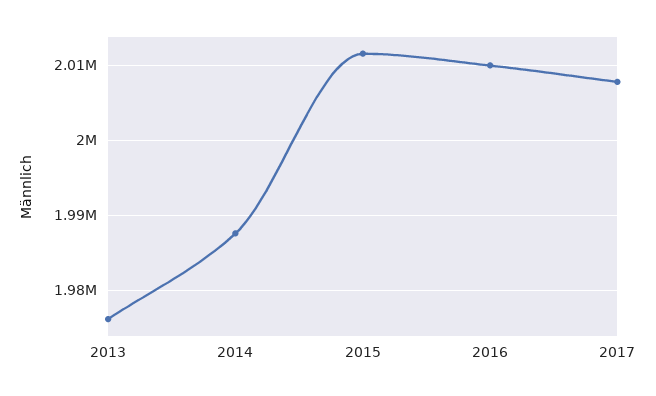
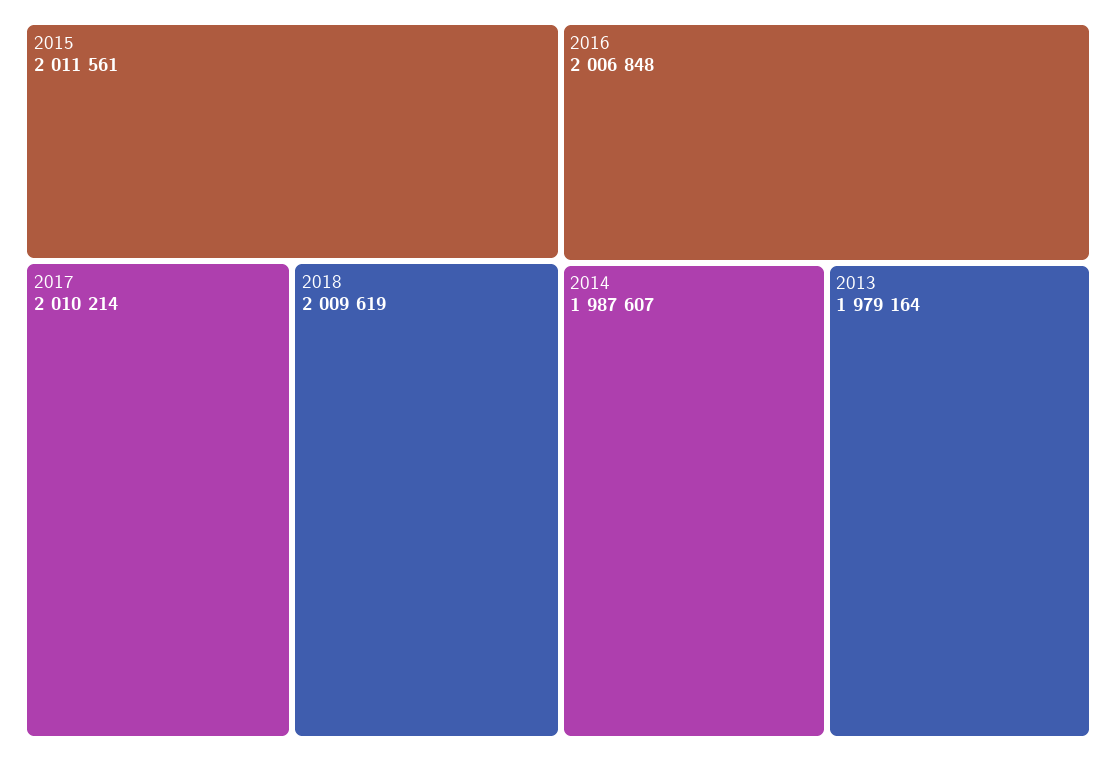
2013: 1976000 -> 1979164
2016: 2010000 -> 2006848
2017: 2008000 -> 2010214
2018: none -> 2009619

